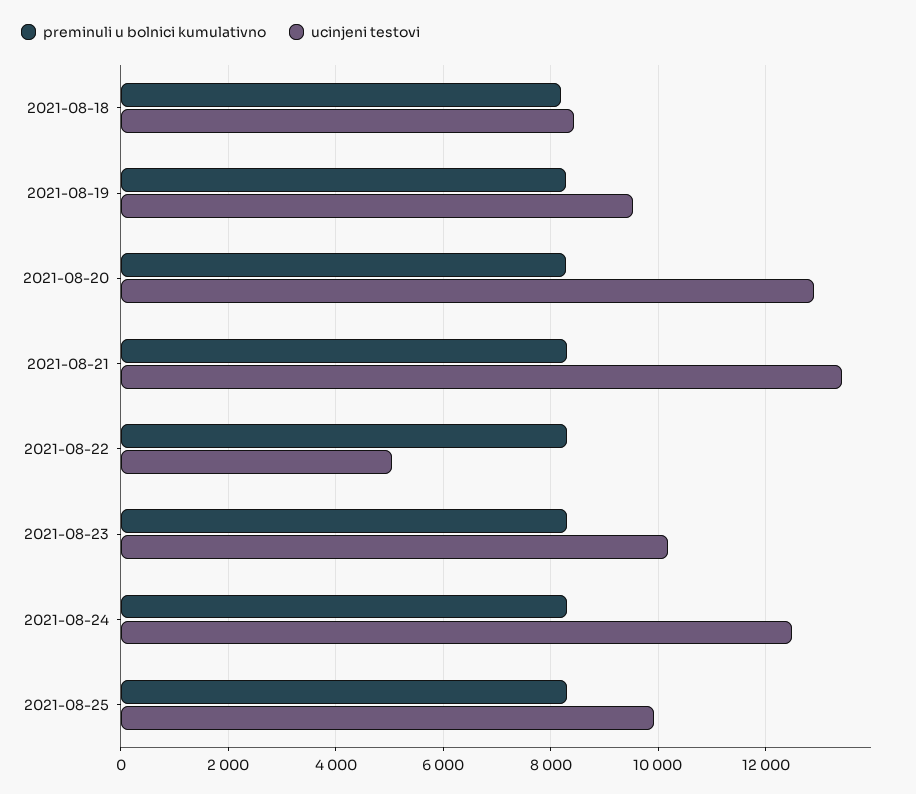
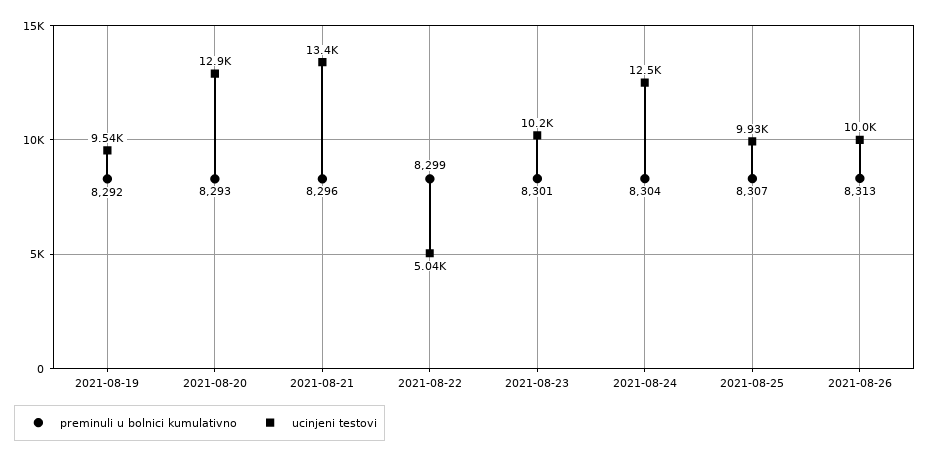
preminuli u bolnici kumulativno, 2021-08-18: 8200 -> none
ucinjeni testovi, 2021-08-18: 8400 -> none
preminuli u bolnici kumulativno, 2021-08-26: none -> 8313
ucinjeni testovi, 2021-08-26: none -> 10000

